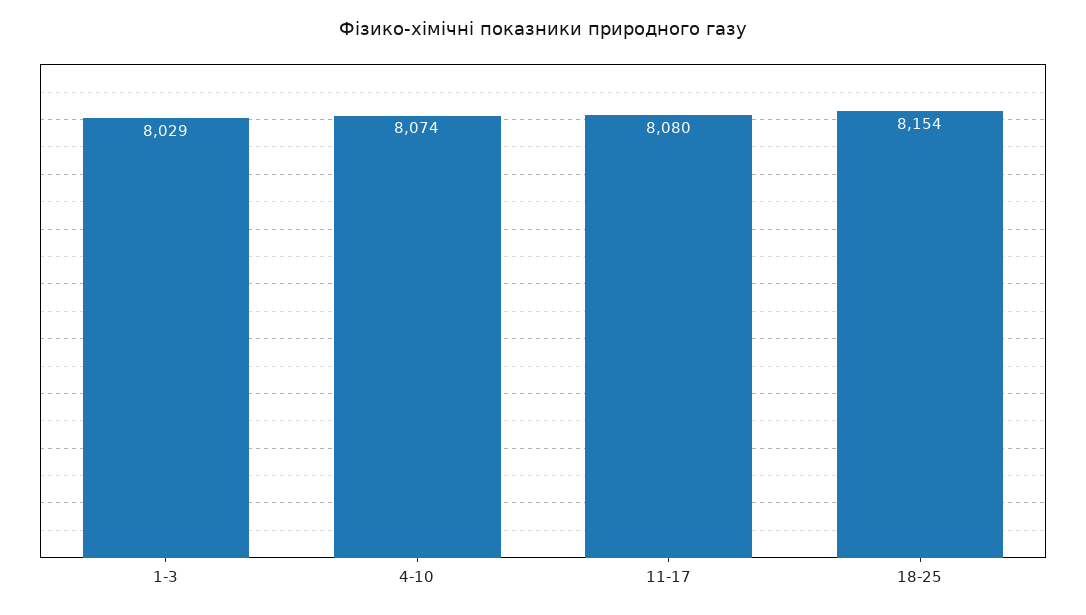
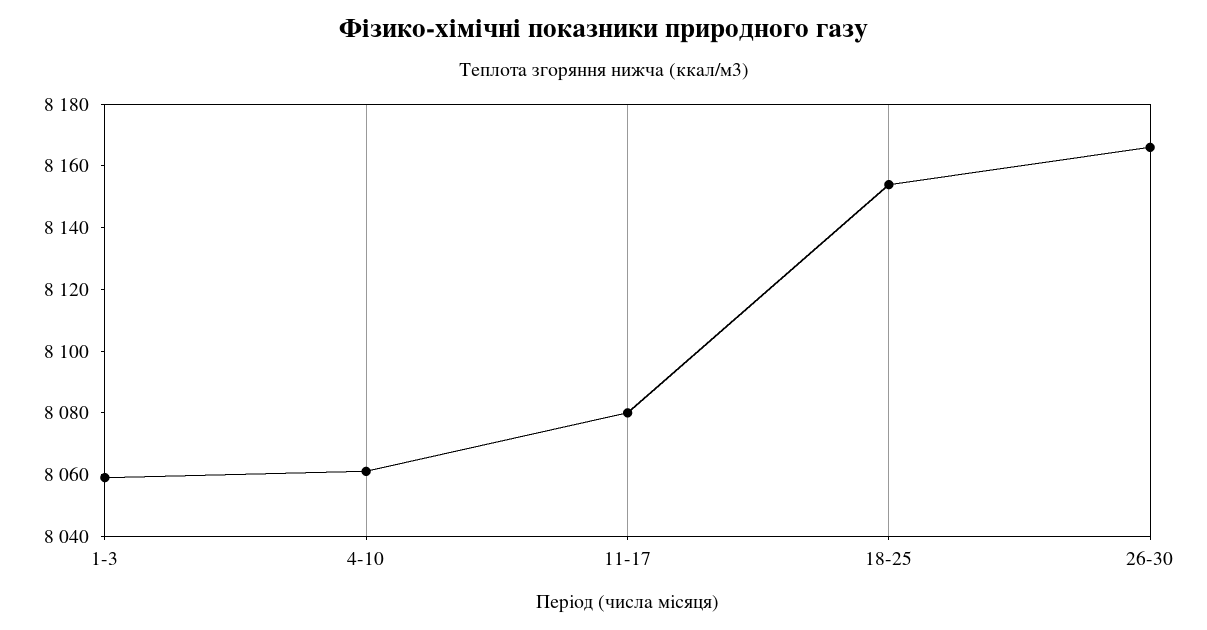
1-3: 8029 -> 8060
4-10: 8074 -> 8060
26-30: none -> 8165

